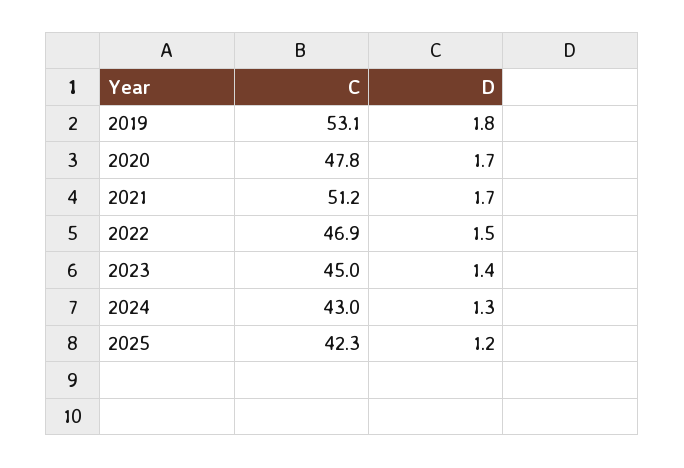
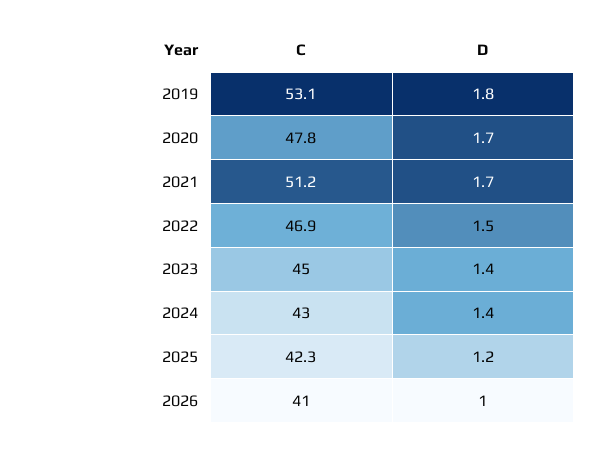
D, 2024: 1.3 -> 1.4
C, 2026: none -> 41
D, 2026: none -> 1

